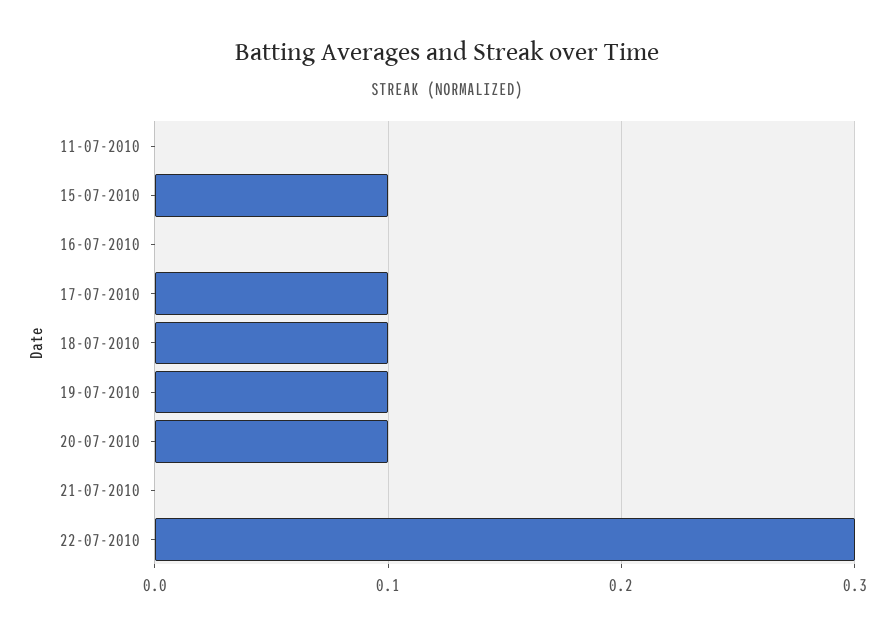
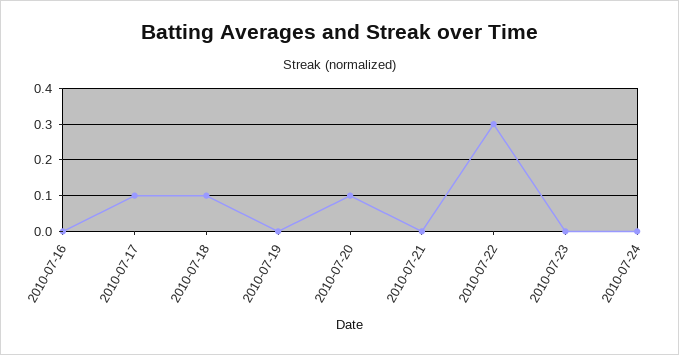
11-07-2010: 0 -> none
15-07-2010: 0.1 -> none
19-07-2010: 0.1 -> 0
2010-07-23: none -> 0
2010-07-24: none -> 0

